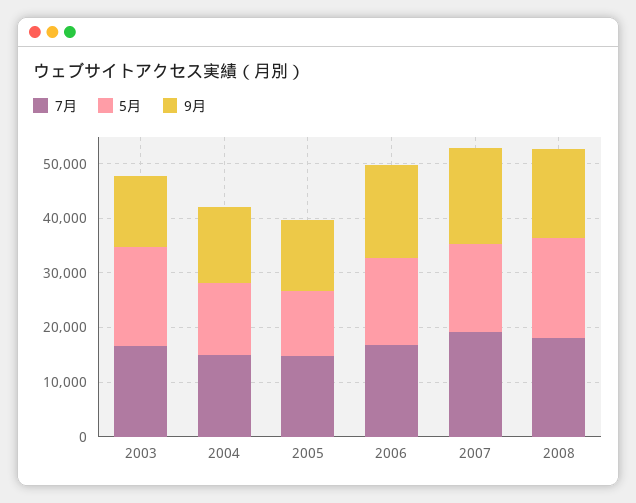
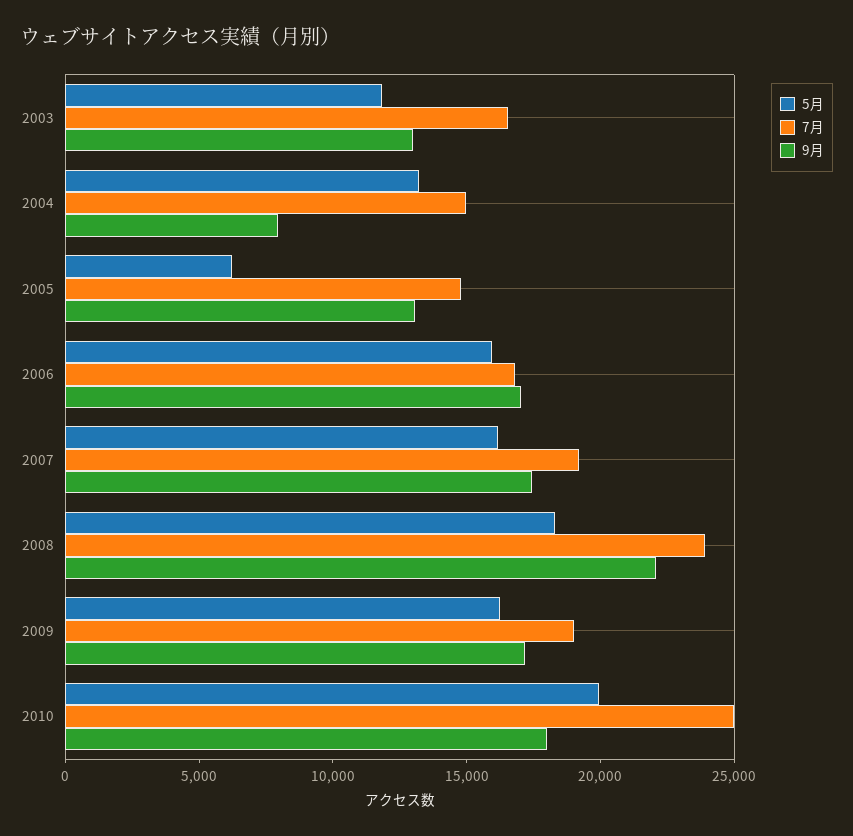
5月, 2003: 18000 -> 12000
9月, 2004: 14000 -> 8000
5月, 2005: 12000 -> 6000
7月, 2008: 18000 -> 24000
9月, 2008: 16000 -> 22000
5月, 2009: none -> 16000
7月, 2009: none -> 19000
9月, 2009: none -> 17000
5月, 2010: none -> 20000
7月, 2010: none -> 25000
9月, 2010: none -> 18000

